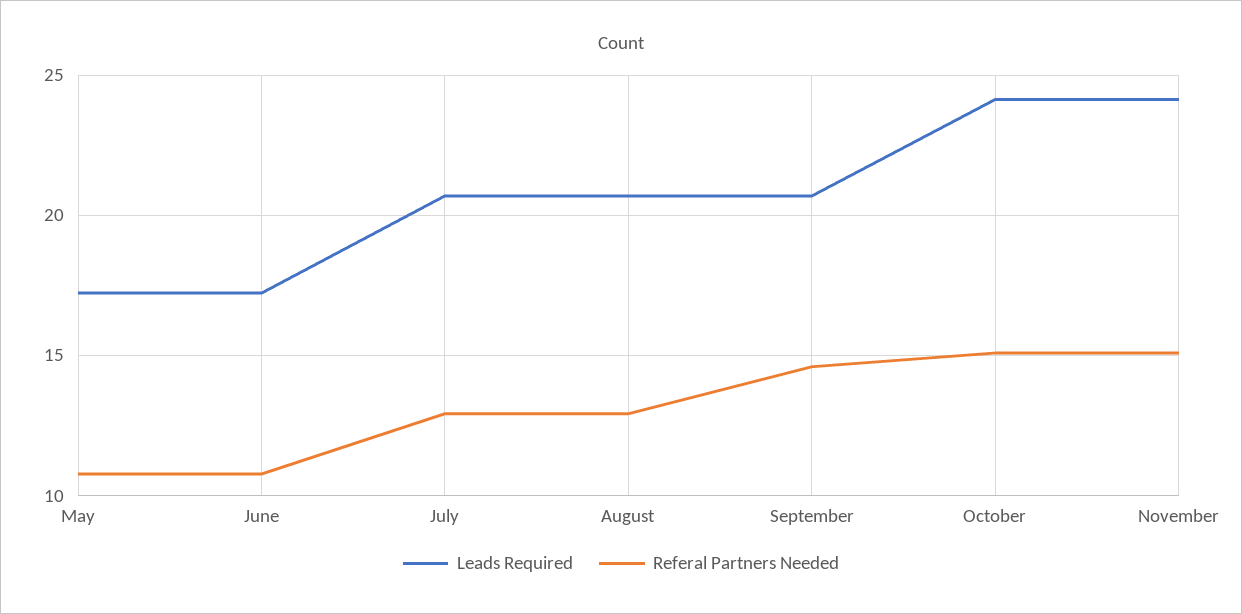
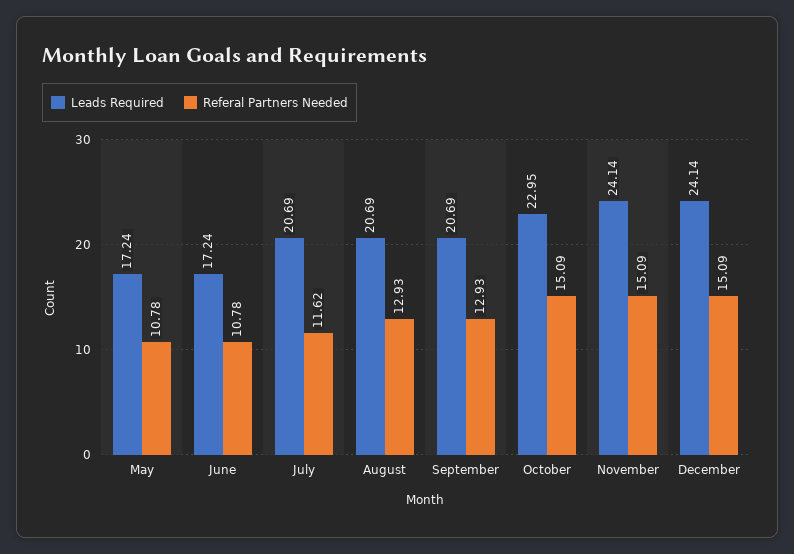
Referal Partners Needed, July: 13 -> 11.62
Referal Partners Needed, September: 14.5 -> 12.93
Leads Required, October: 24 -> 22.95
Leads Required, December: none -> 24.14
Referal Partners Needed, December: none -> 15.09

